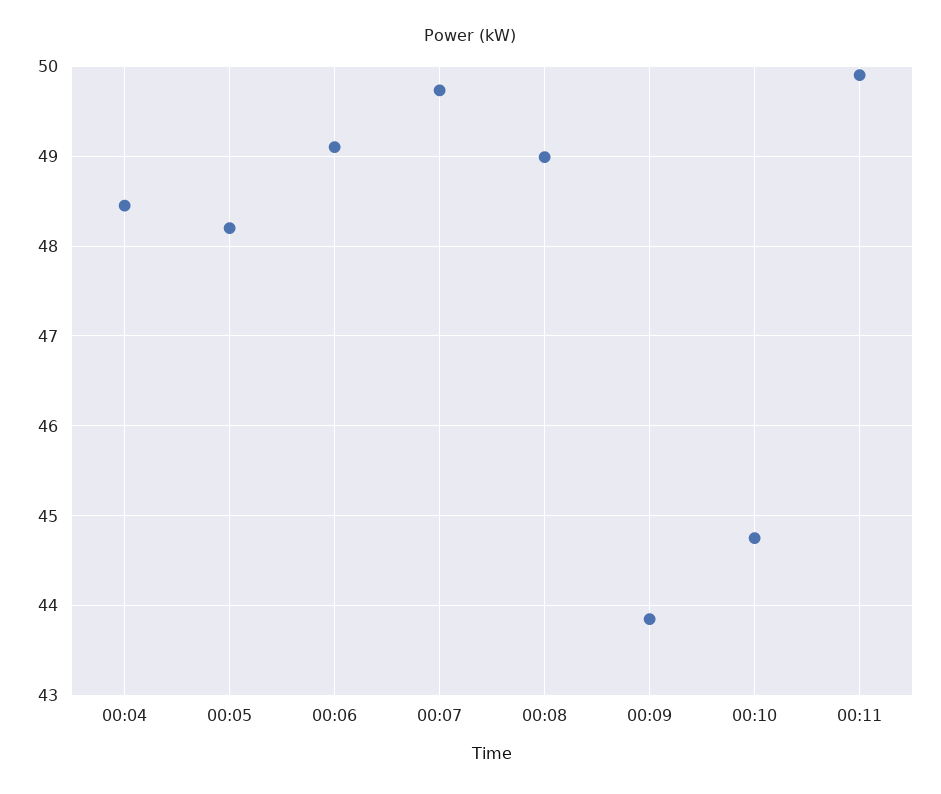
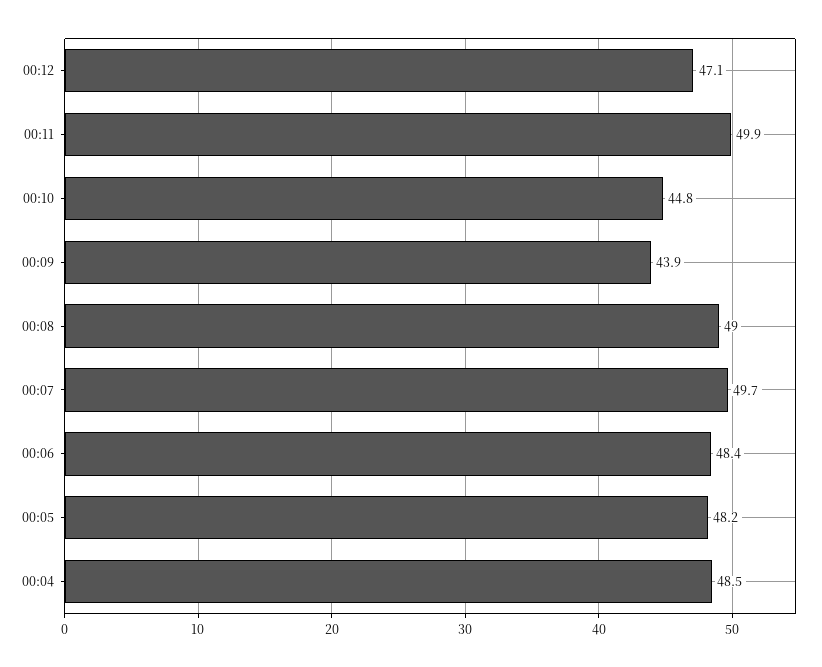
00:06: 49.1 -> 48.4
00:12: none -> 47.1

